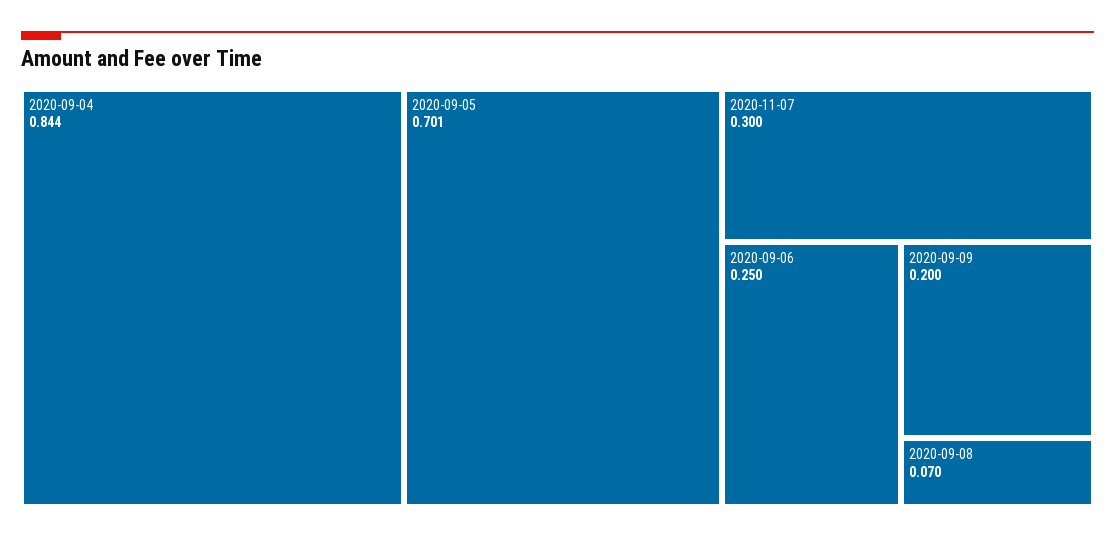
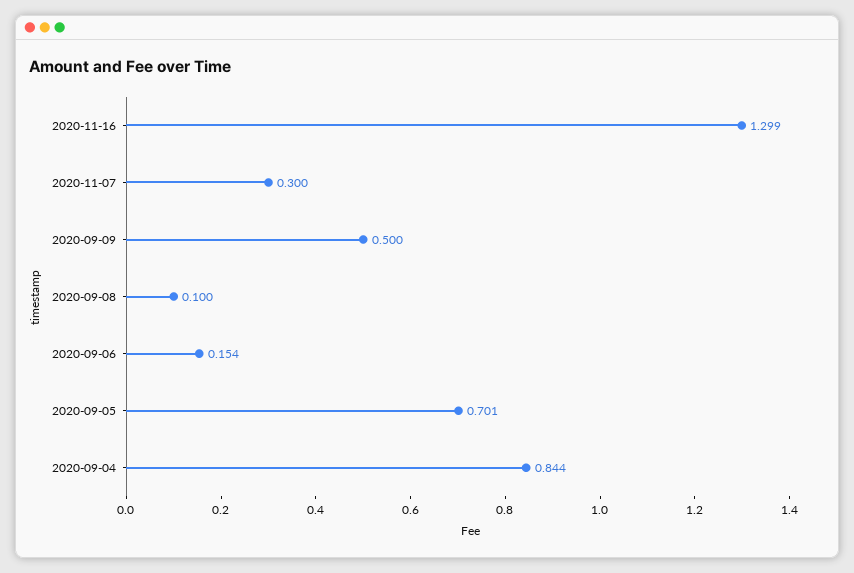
2020-09-06: 0.25 -> 0.154
2020-09-09: 0.2 -> 0.5
2020-09-08: 0.07 -> 0.1
2020-11-16: none -> 1.299

